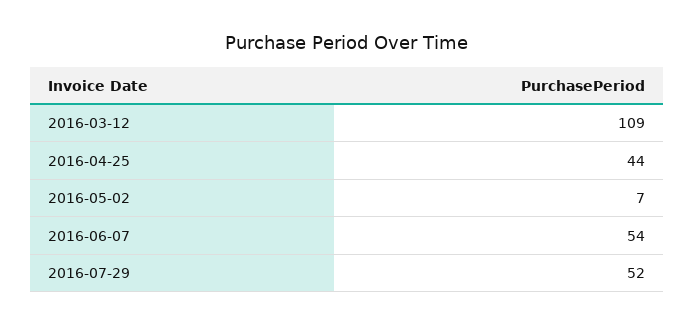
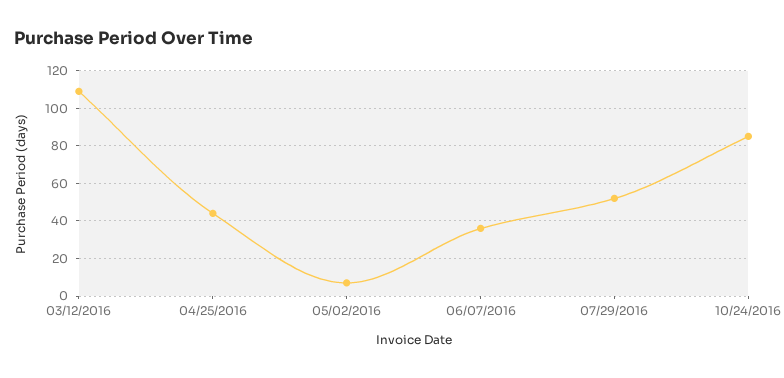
2016-06-07: 54 -> 35
10/24/2016: none -> 85

